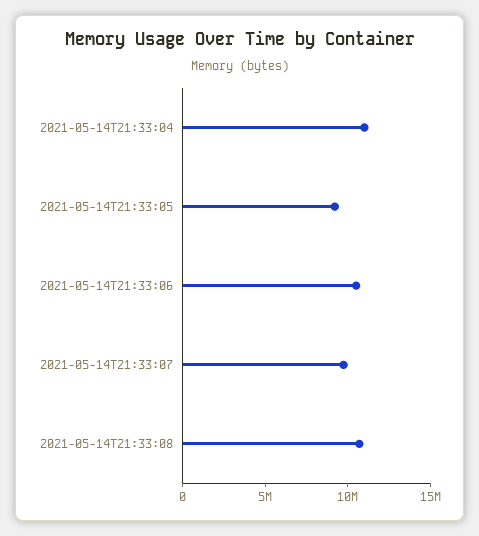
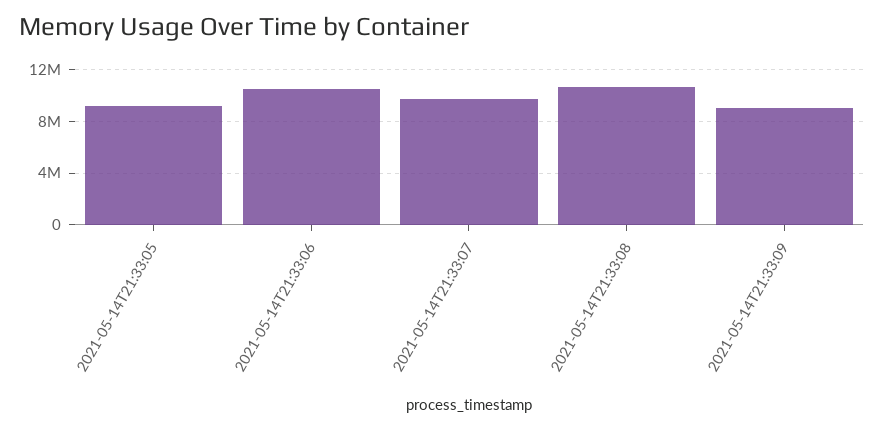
2021-05-14T21:33:04: 11000000 -> none
2021-05-14T21:33:09: none -> 9000000

